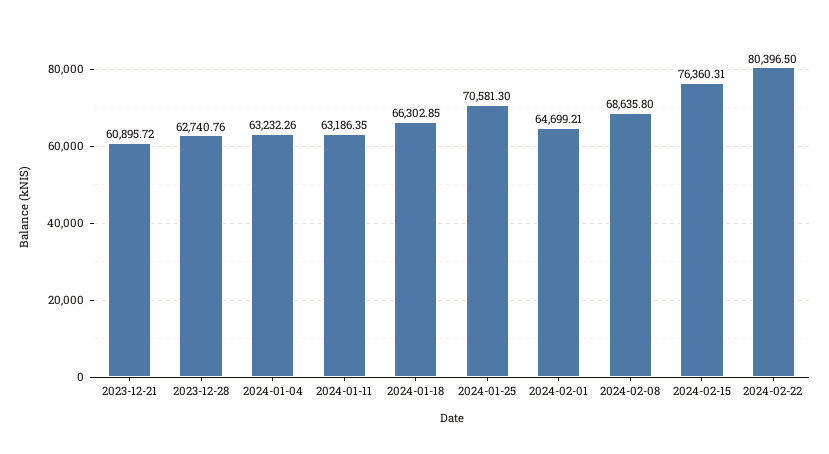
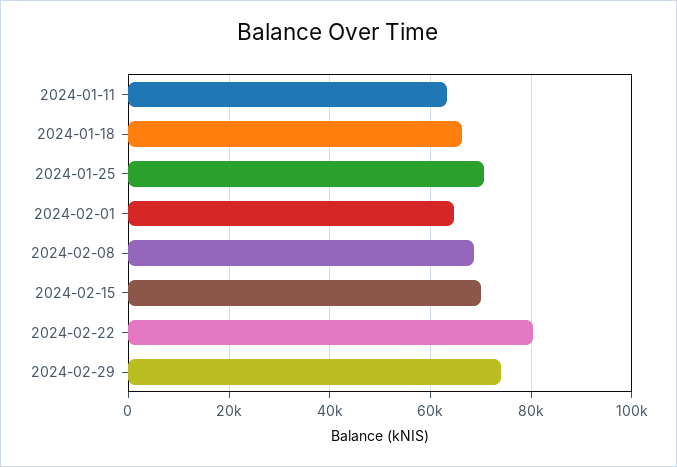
2023-12-21: 60895.72 -> none
2023-12-28: 62740.76 -> none
2024-01-04: 63232.26 -> none
2024-02-15: 76360.31 -> 70000
2024-02-29: none -> 74000

